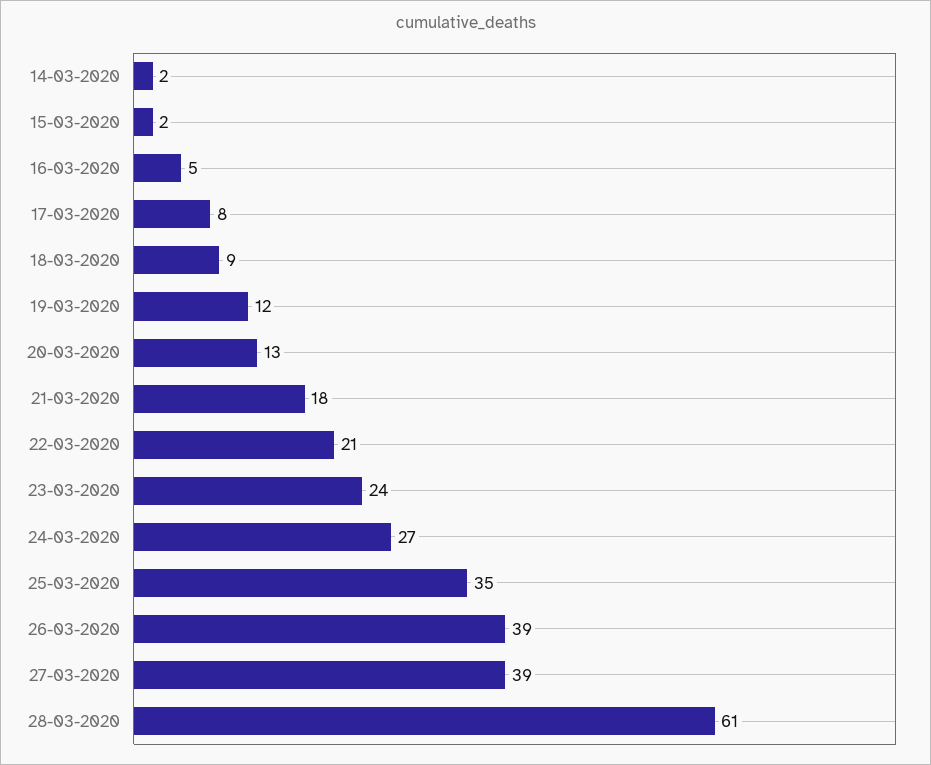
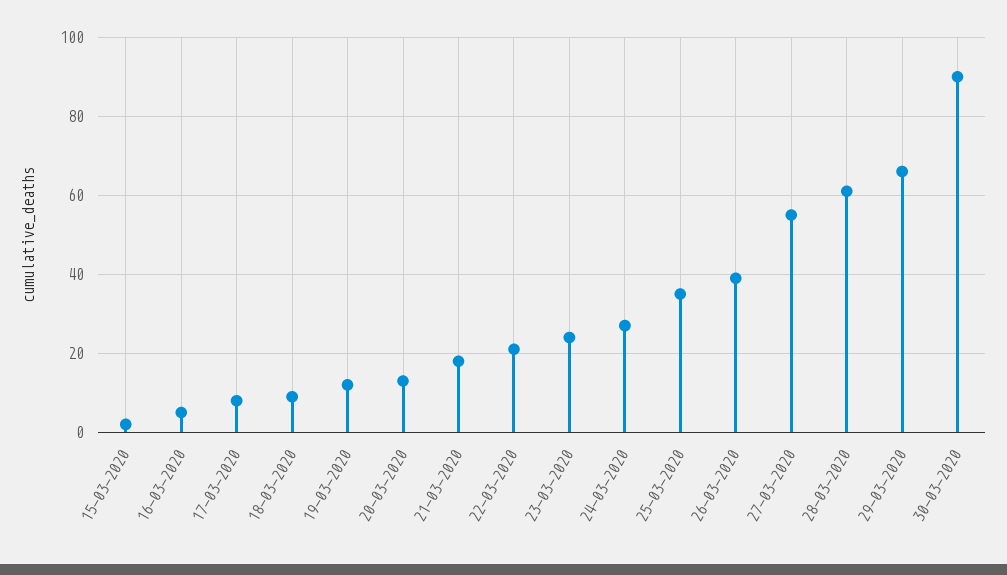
14-03-2020: 2 -> none
27-03-2020: 39 -> 55
29-03-2020: none -> 65
30-03-2020: none -> 90

